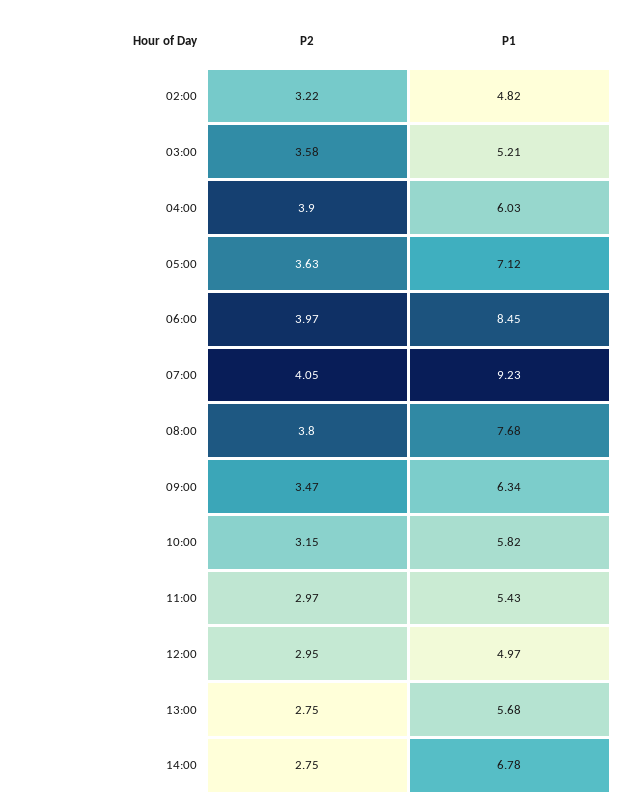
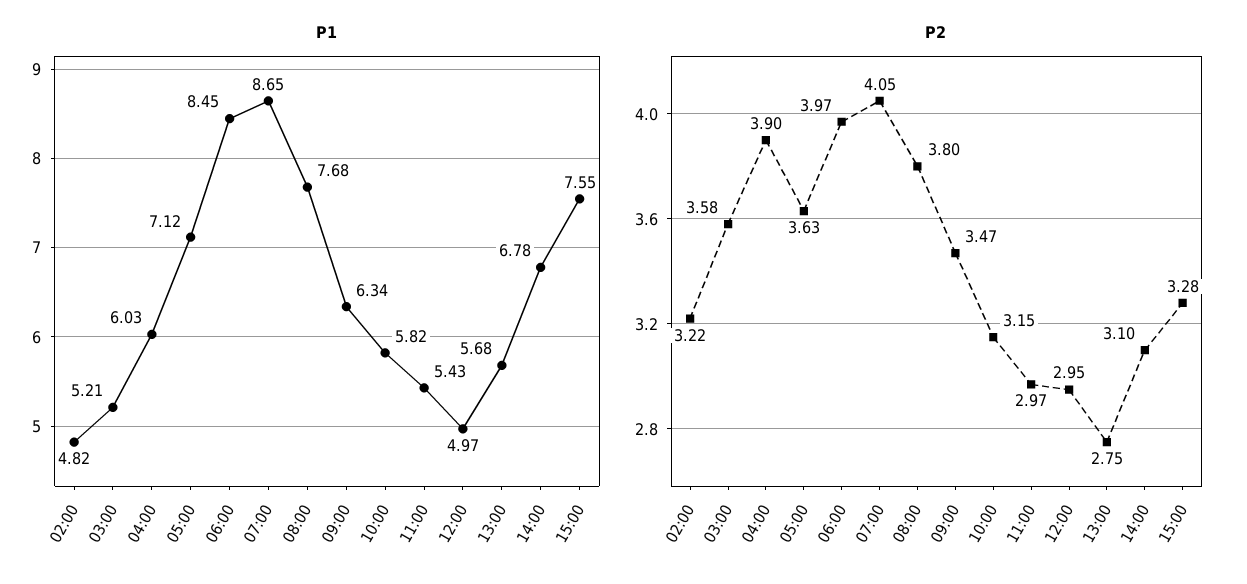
P1, 07:00: 9.23 -> 8.65
P2, 14:00: 2.75 -> 3.1
P1, 15:00: none -> 7.55
P2, 15:00: none -> 3.28

